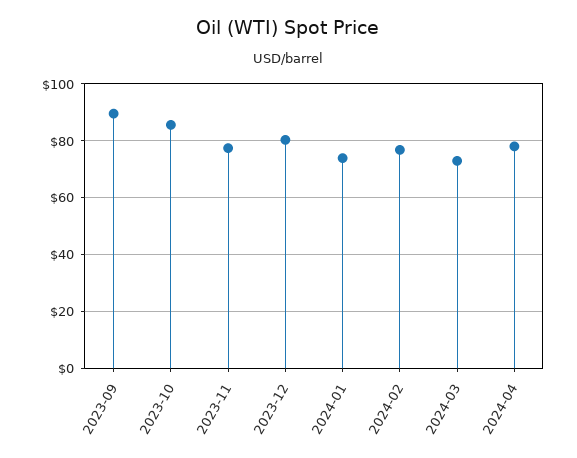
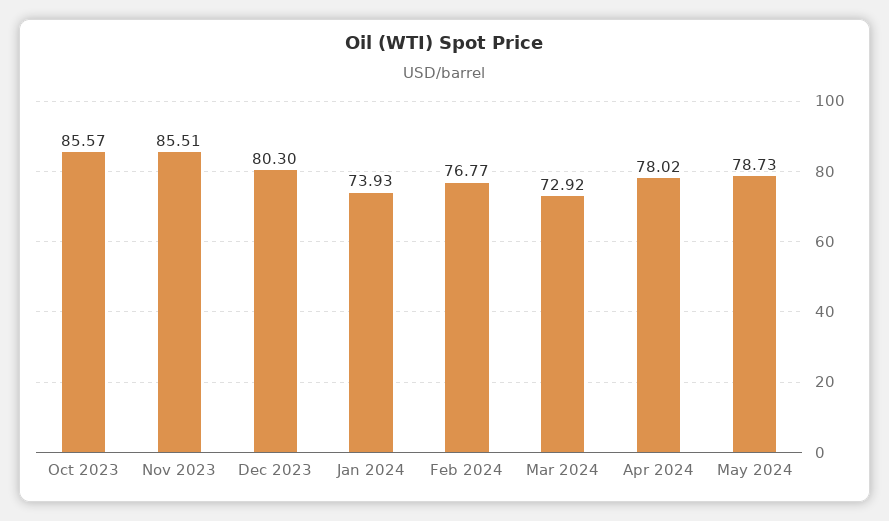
2023-09: 90 -> none
2023-11: 77.5 -> 85.51
May 2024: none -> 78.73

